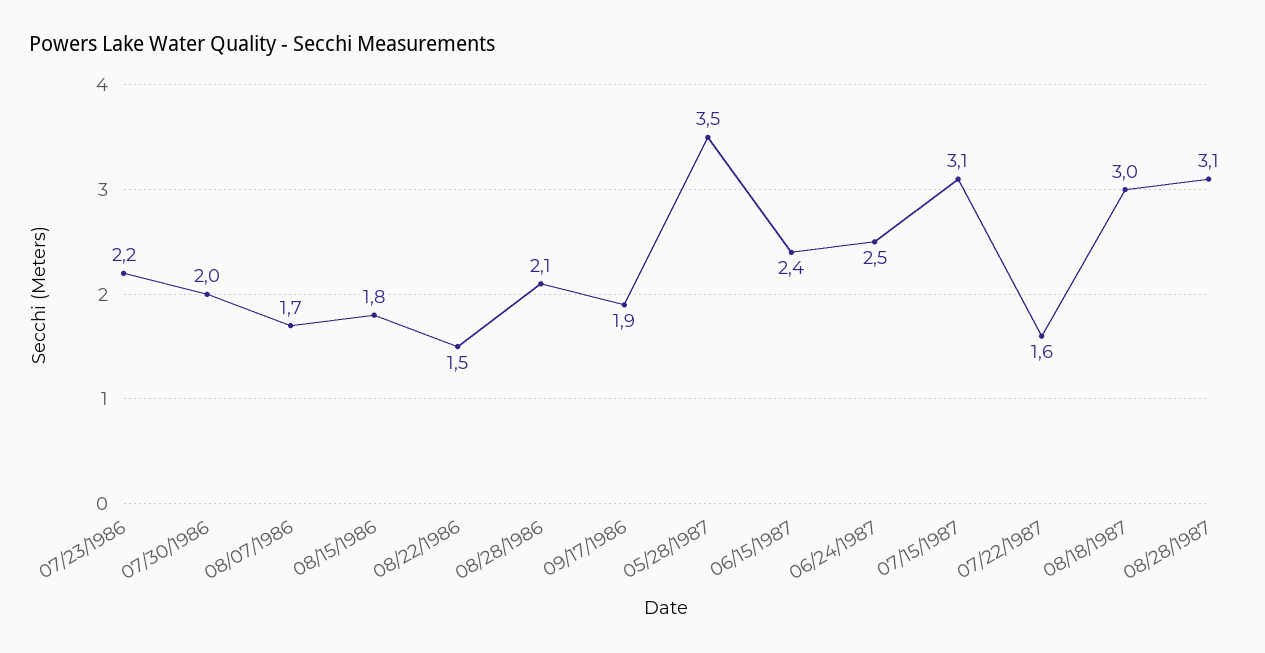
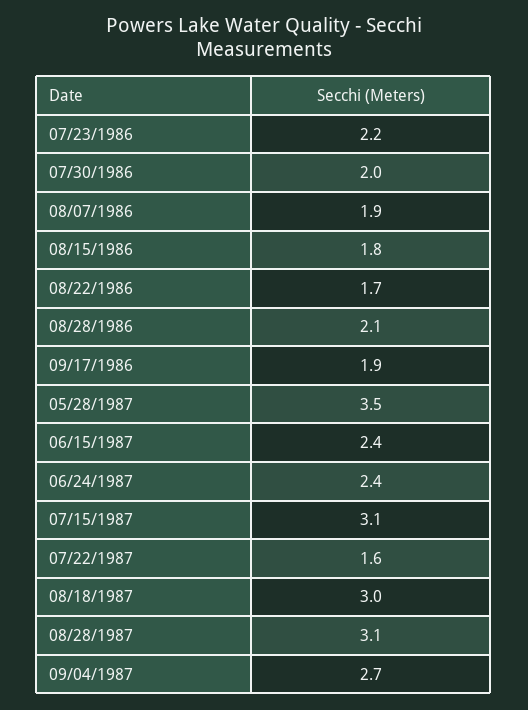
08/07/1986: 1.7 -> 1.9
08/22/1986: 1.5 -> 1.7
06/24/1987: 2.5 -> 2.4
09/04/1987: none -> 2.7

